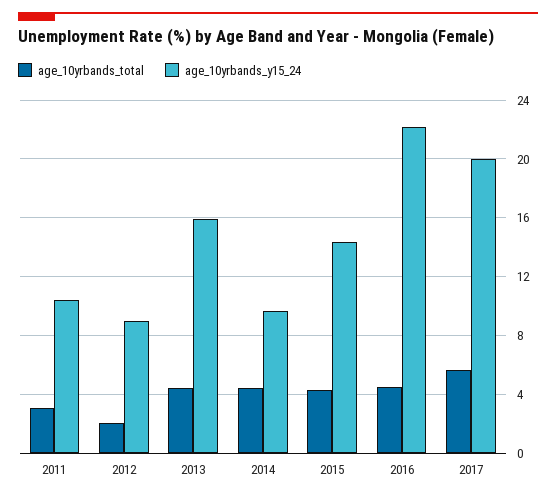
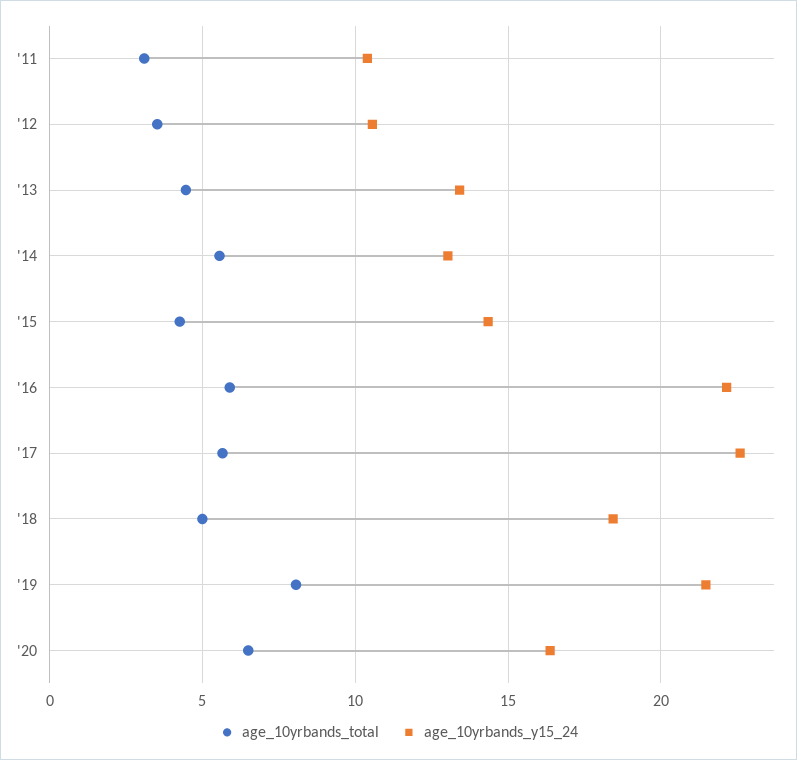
age_10yrbands_total, 2012: 2 -> 3.5
age_10yrbands_y15_24, 2012: 9 -> 10.5
age_10yrbands_y15_24, 2013: 16 -> 13.5
age_10yrbands_total, 2014: 4.5 -> 5.5
age_10yrbands_y15_24, 2014: 9.5 -> 13
age_10yrbands_total, 2016: 4.5 -> 6
age_10yrbands_y15_24, 2017: 20 -> 22.5
age_10yrbands_total, '18: none -> 5
age_10yrbands_y15_24, '18: none -> 18.5
age_10yrbands_total, '19: none -> 8
age_10yrbands_y15_24, '19: none -> 21.5
age_10yrbands_total, '20: none -> 6.5
age_10yrbands_y15_24, '20: none -> 16.5

